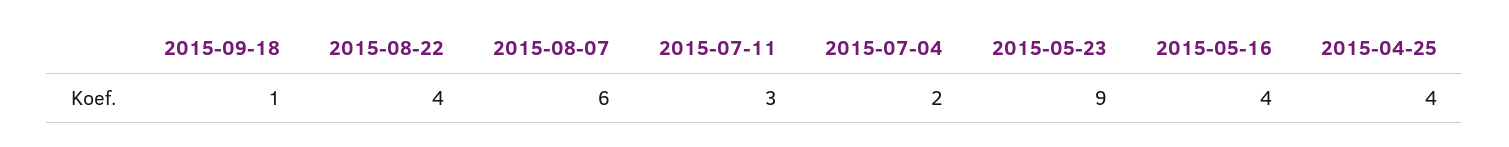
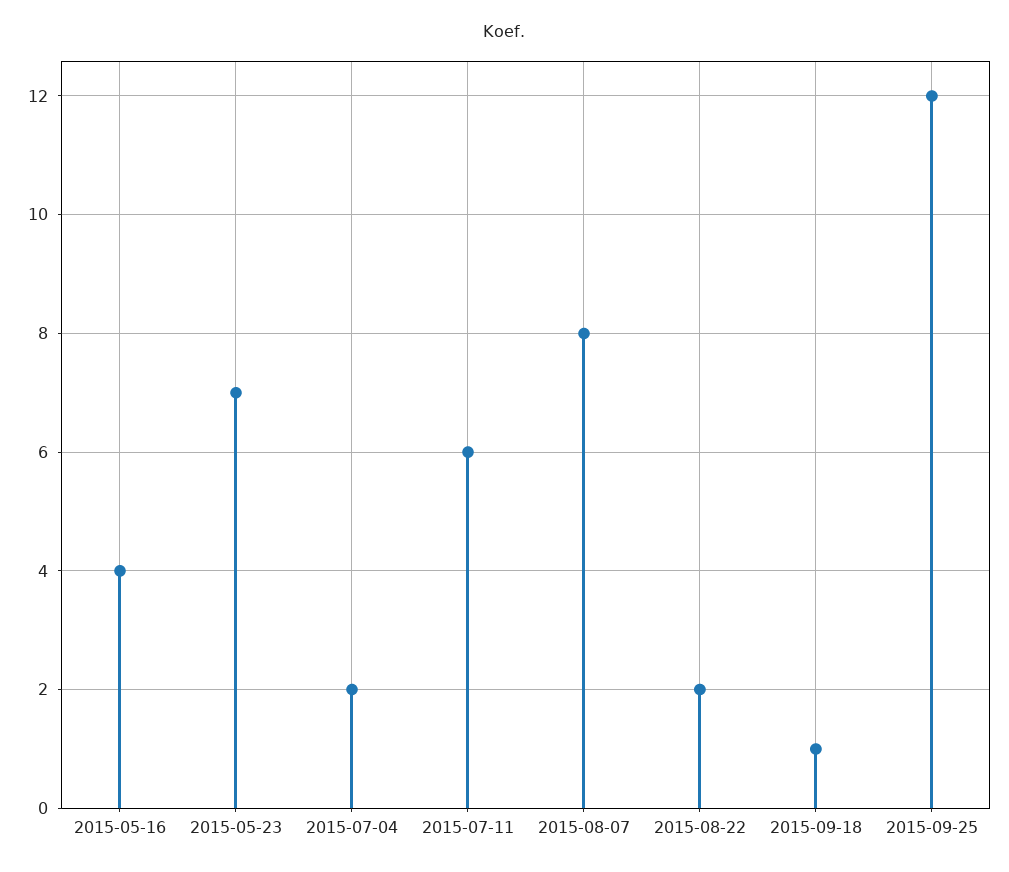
2015-08-22: 4 -> 2
2015-08-07: 6 -> 8
2015-07-11: 3 -> 6
2015-05-23: 9 -> 7
2015-04-25: 4 -> none
2015-09-25: none -> 12

